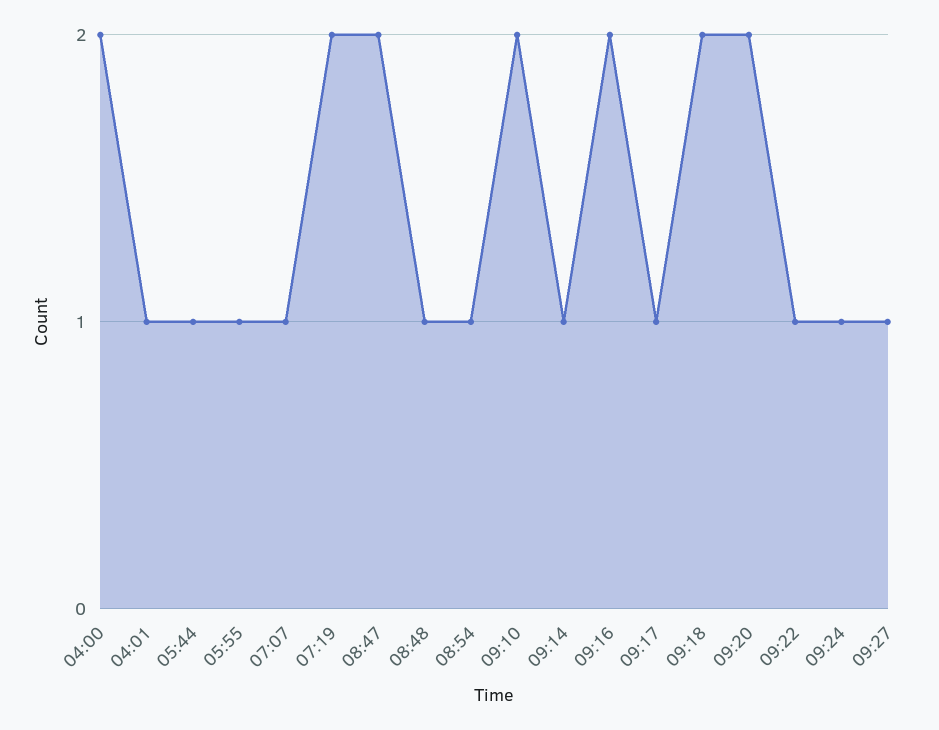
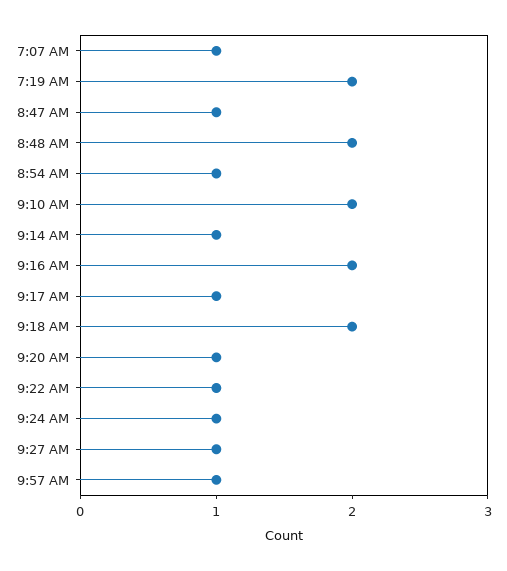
04:00: 2 -> none
04:01: 1 -> none
05:44: 1 -> none
05:55: 1 -> none
08:47: 2 -> 1
08:48: 1 -> 2
09:20: 2 -> 1
9:57 AM: none -> 1

